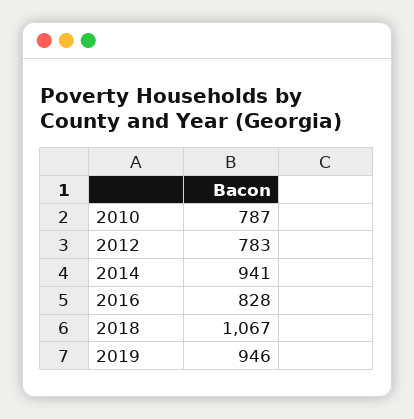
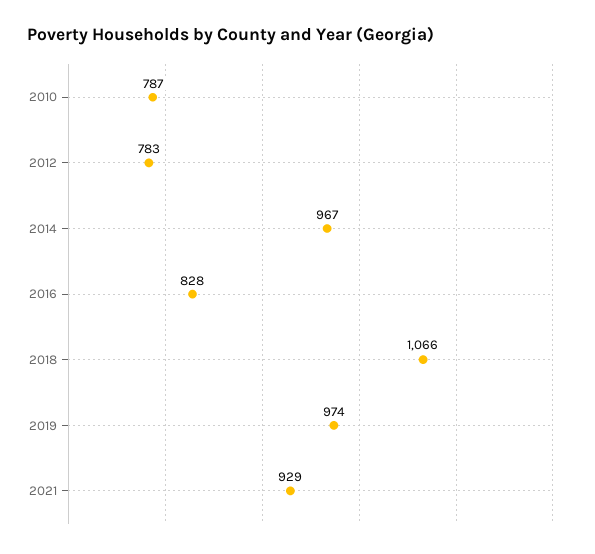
2014: 941 -> 967
2018: 1067 -> 1066
2019: 946 -> 974
2021: none -> 929

